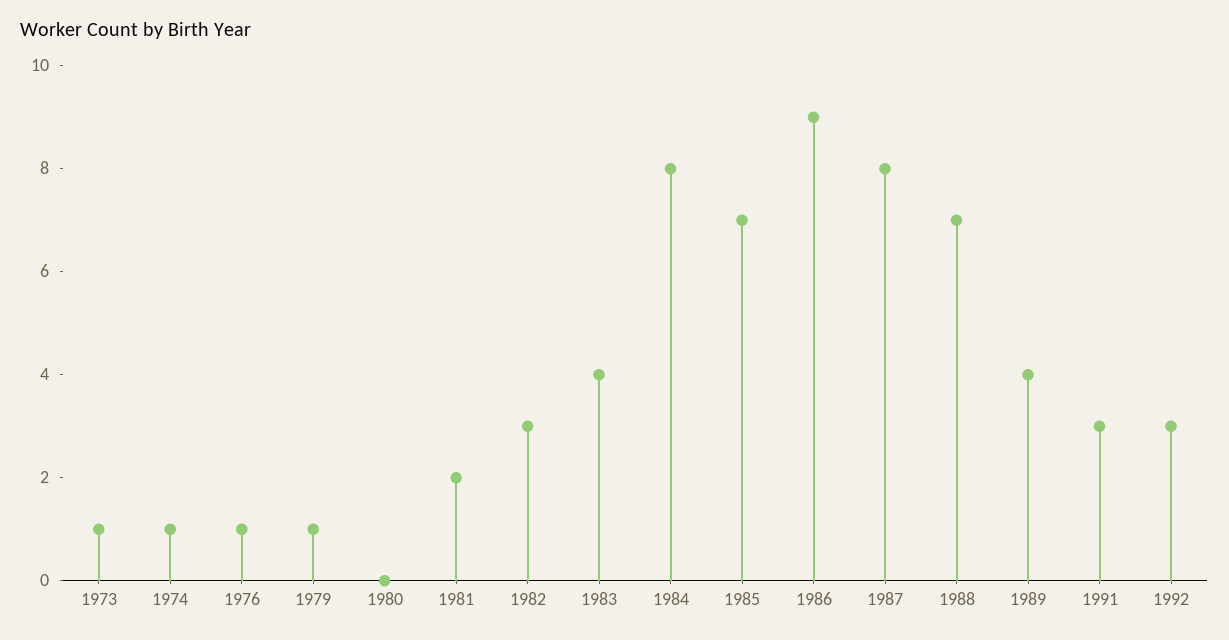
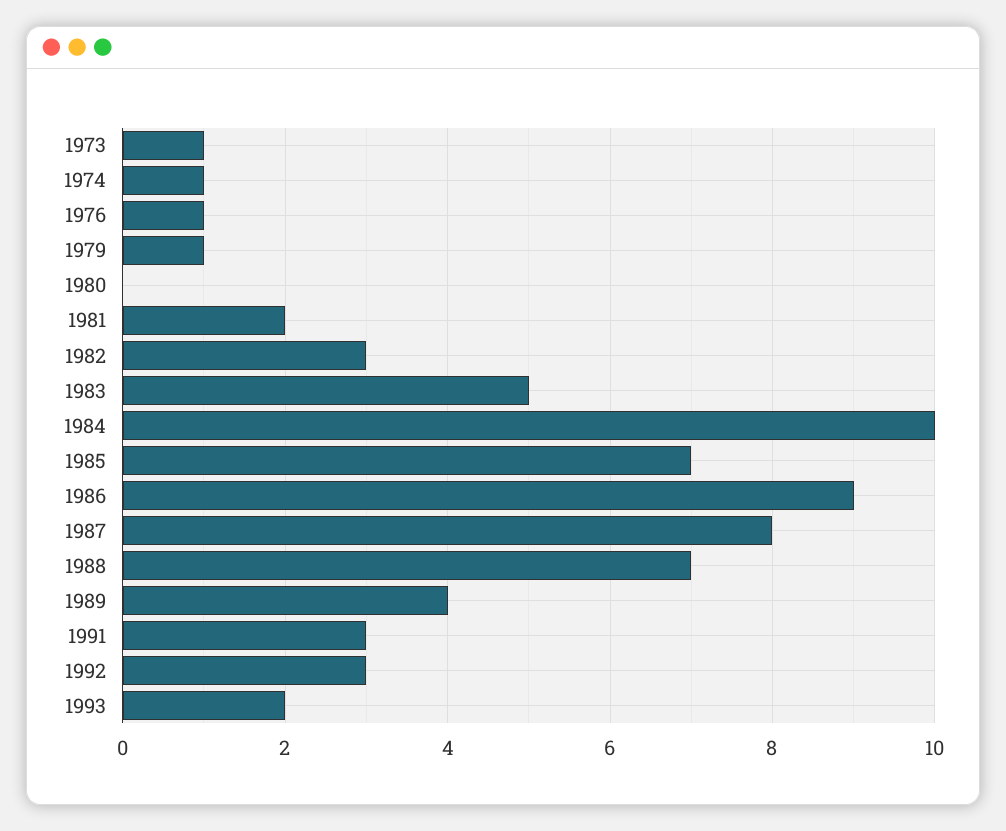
1983: 4 -> 5
1984: 8 -> 10
1993: none -> 2

